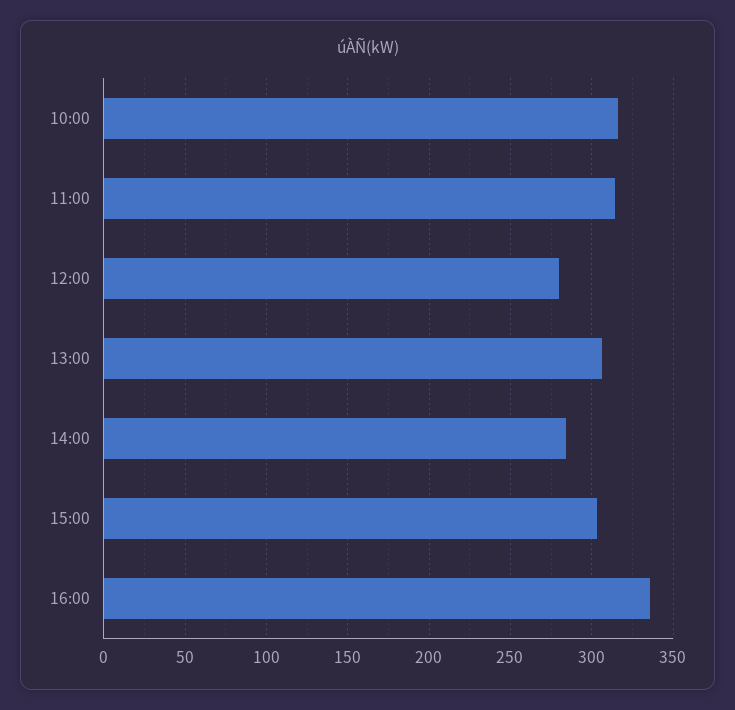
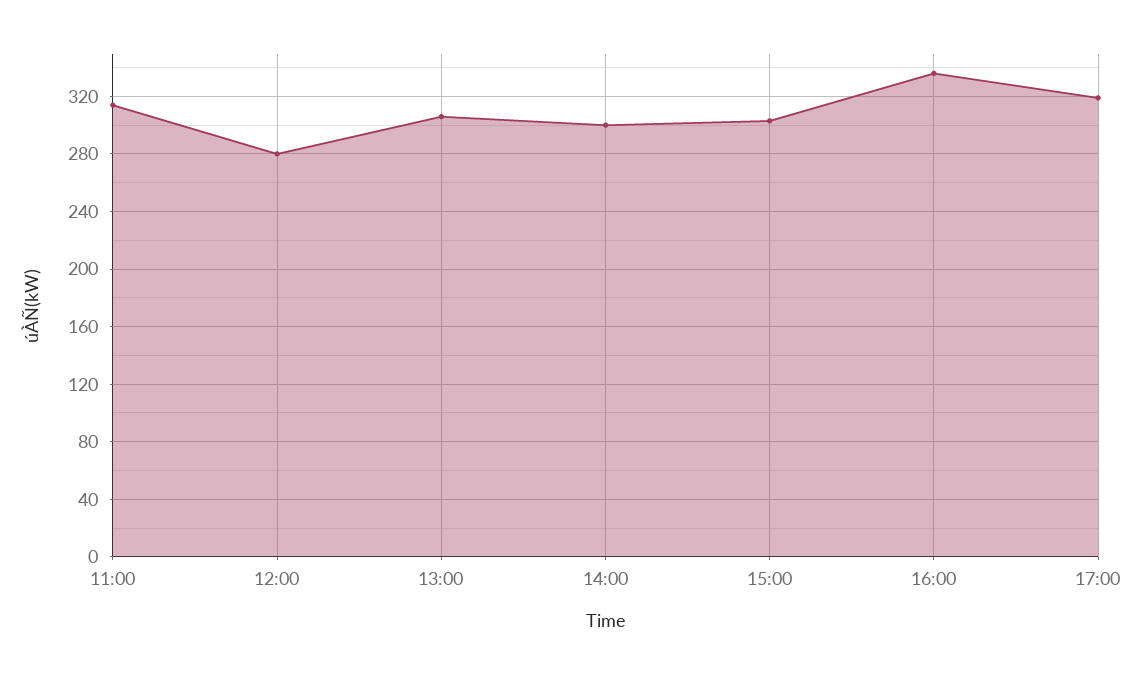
10:00: 315 -> none
14:00: 285 -> 300
17:00: none -> 320

